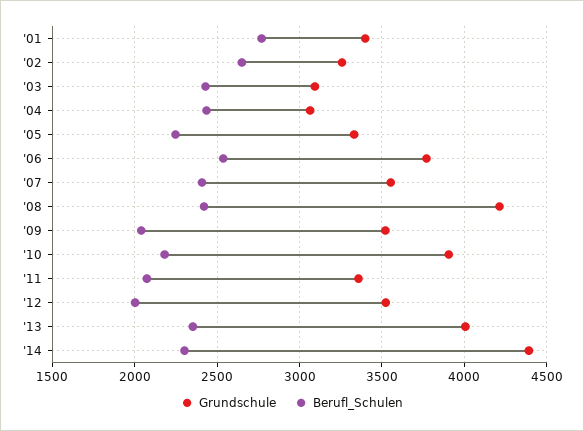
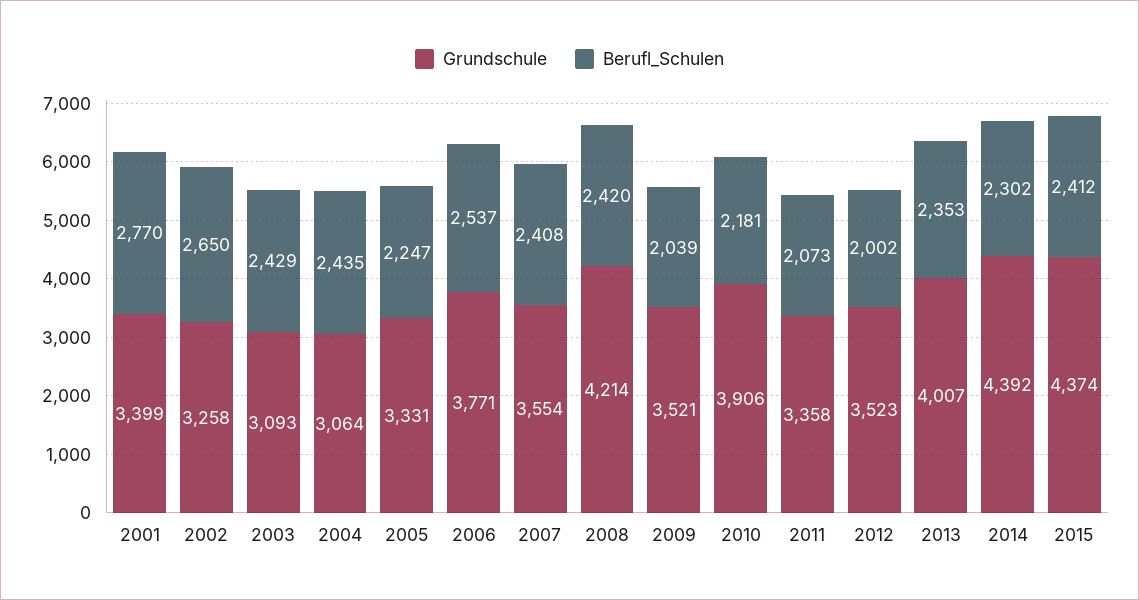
Grundschule, 2015: none -> 4374
Berufl_Schulen, 2015: none -> 2412

